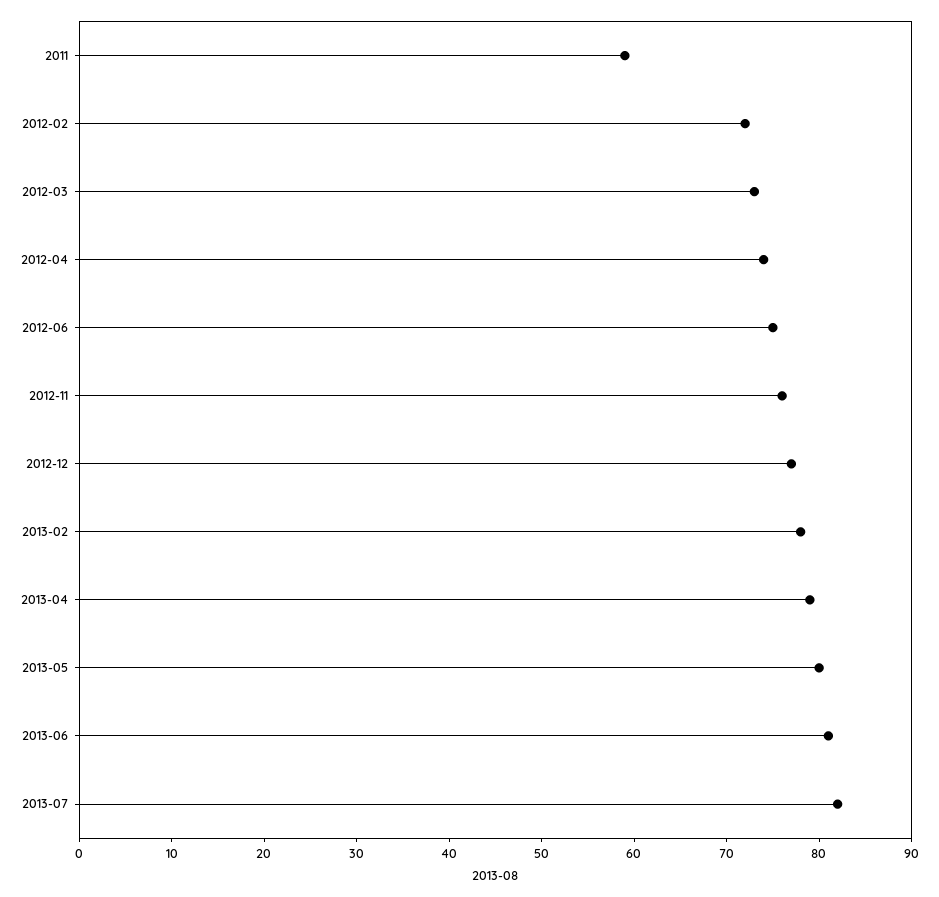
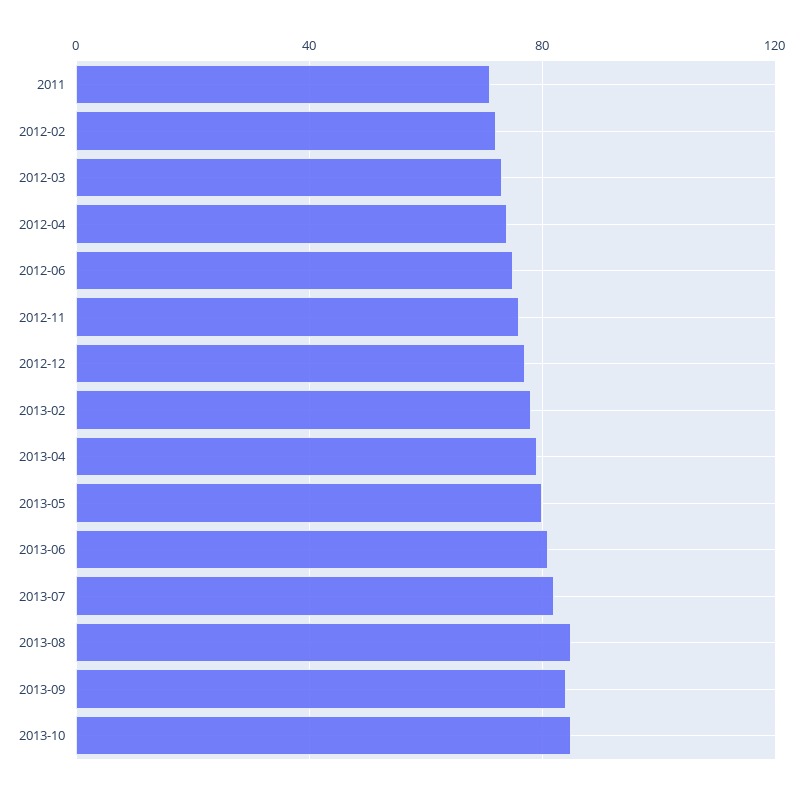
2011: 59 -> 70
2013-08: none -> 85
2013-09: none -> 85
2013-10: none -> 85

